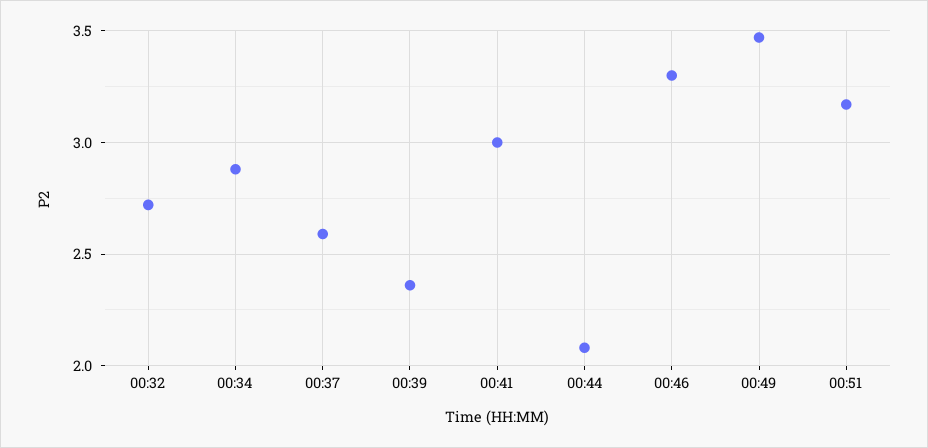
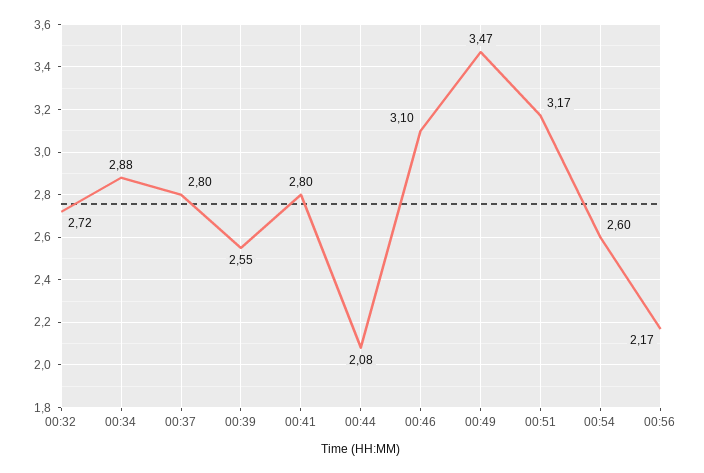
00:37: 2.6 -> 2.8
00:39: 2.35 -> 2.55
00:41: 3 -> 2.8
00:46: 3.3 -> 3.1
00:54: none -> 2.6
00:56: none -> 2.17

